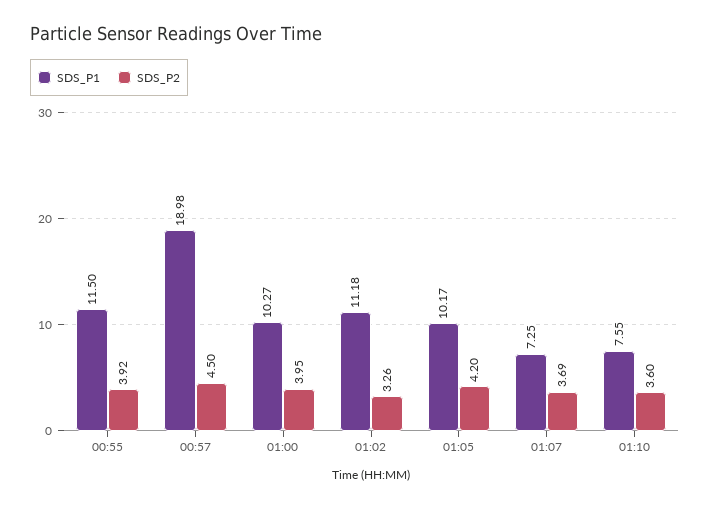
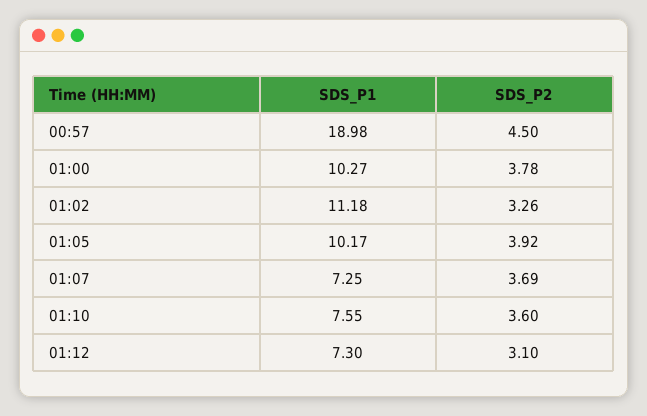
SDS_P1, 00:55: 11.5 -> none
SDS_P2, 00:55: 3.92 -> none
SDS_P2, 01:00: 3.95 -> 3.78
SDS_P2, 01:05: 4.2 -> 3.92
SDS_P1, 01:12: none -> 7.3
SDS_P2, 01:12: none -> 3.1

